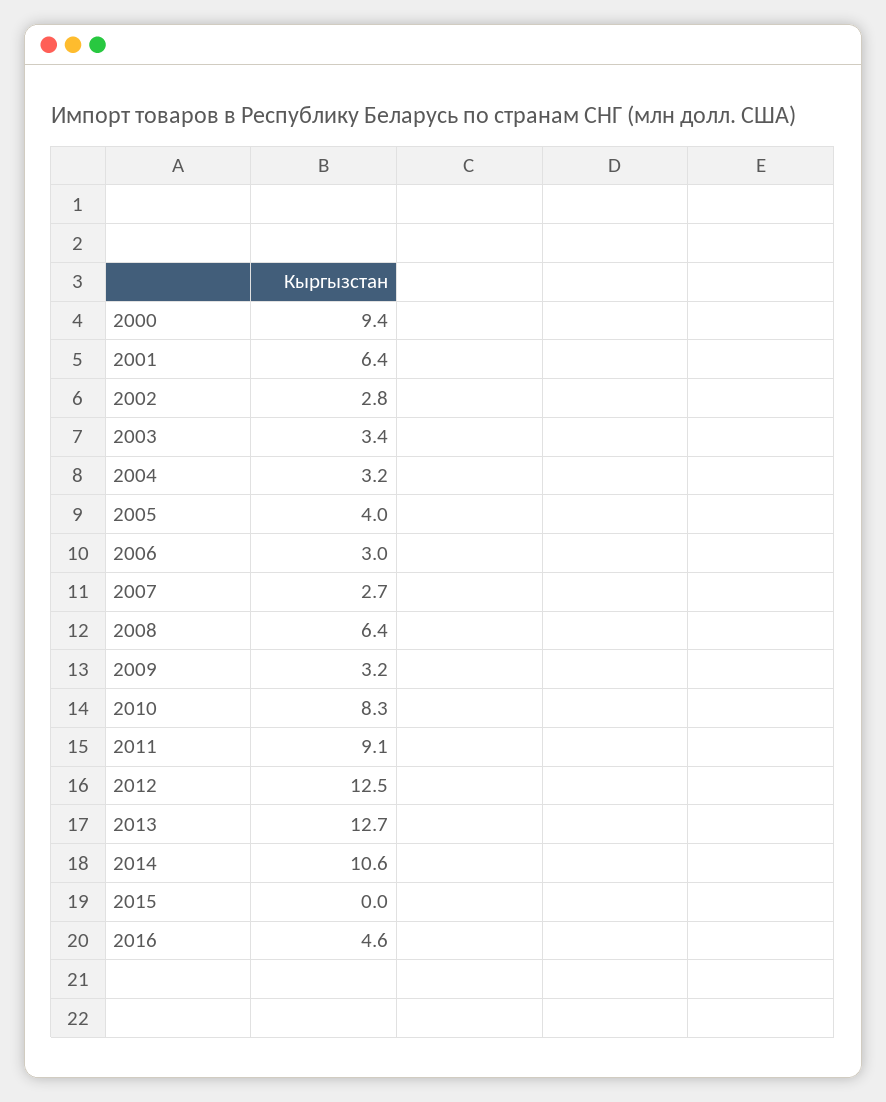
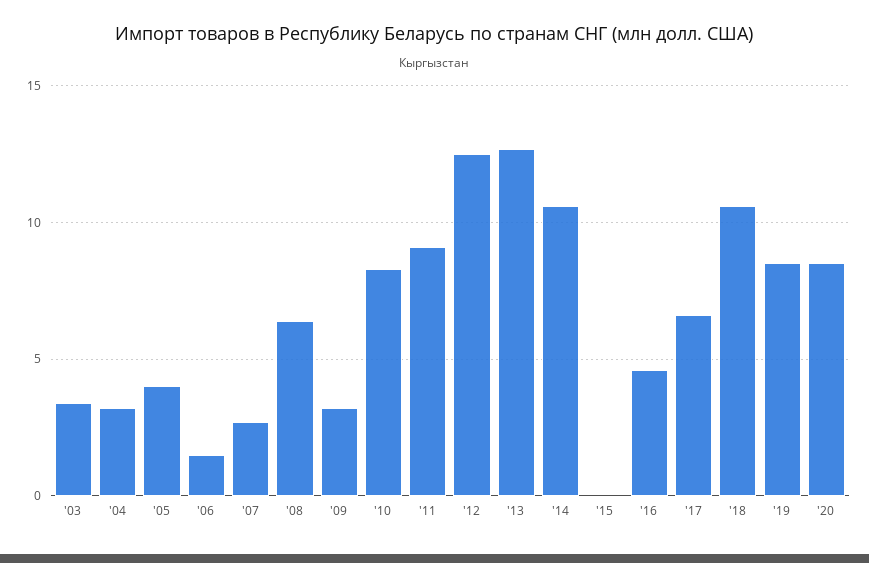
2000: 9.4 -> none
2001: 6.4 -> none
2002: 2.8 -> none
2006: 3 -> 1.5
'17: none -> 6.5
'18: none -> 10.5
'19: none -> 8.5
'20: none -> 8.5

